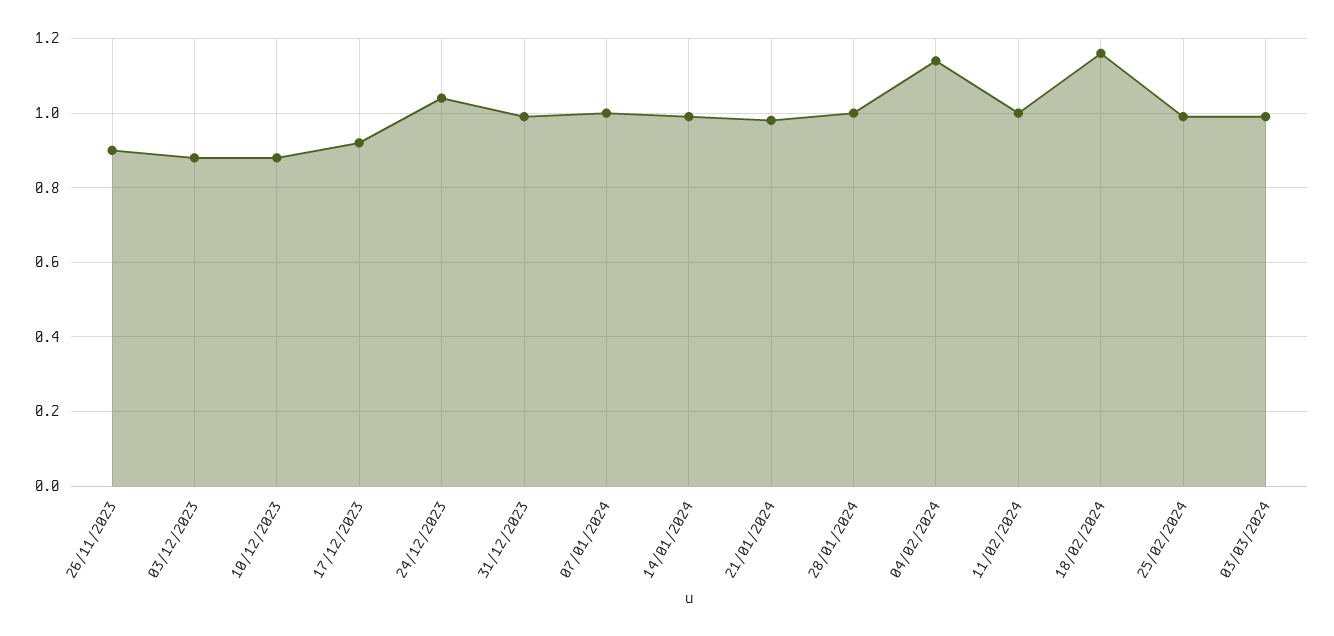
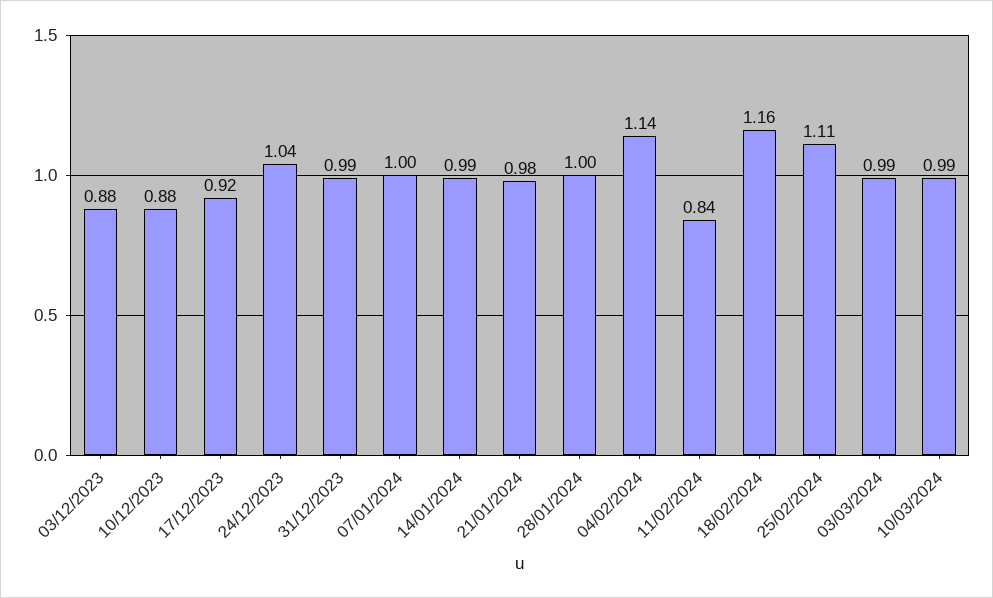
26/11/2023: 0.9 -> none
11/02/2024: 1 -> 0.84
25/02/2024: 1 -> 1.11
10/03/2024: none -> 0.99

